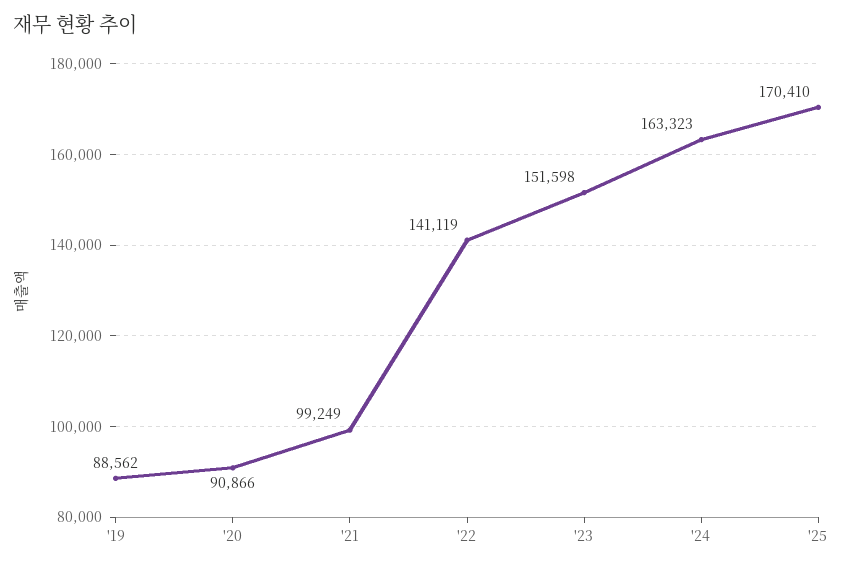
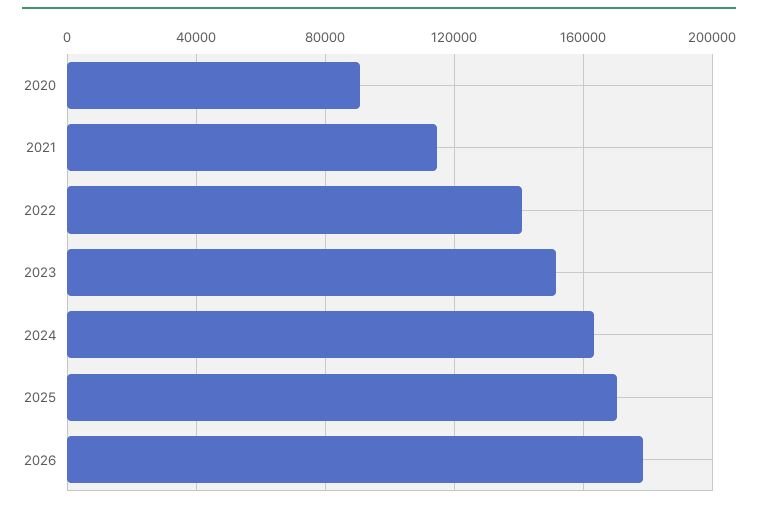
'19: 88562 -> none
'21: 99249 -> 115000
2026: none -> 180000

